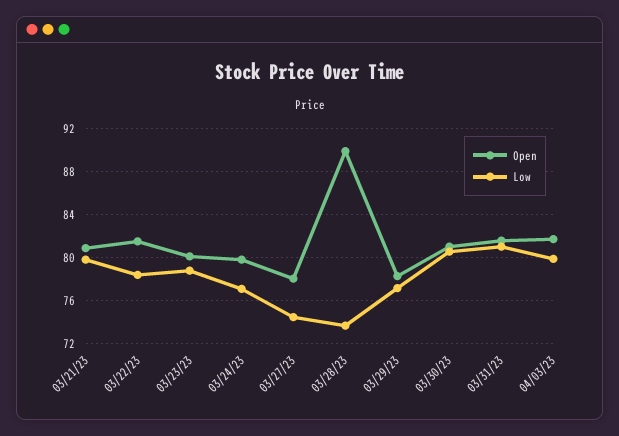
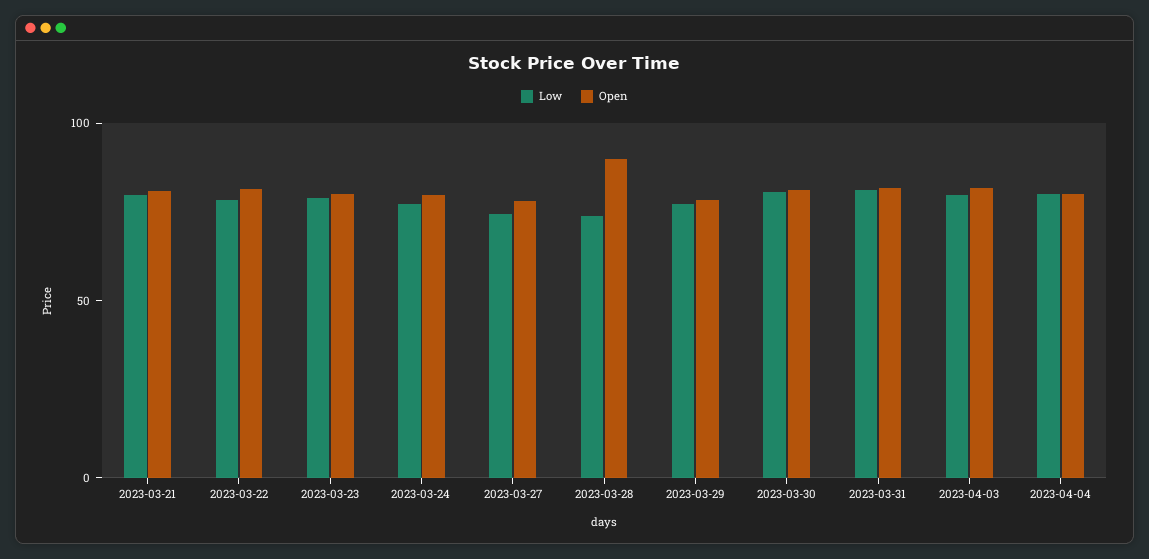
Low, 2023-04-04: none -> 80
Open, 2023-04-04: none -> 80

